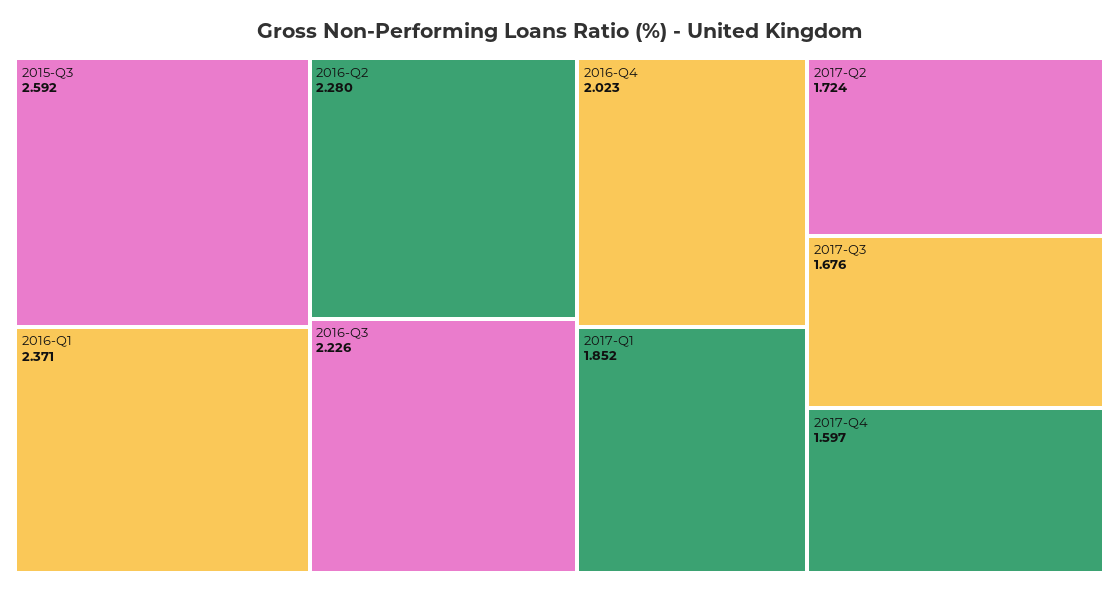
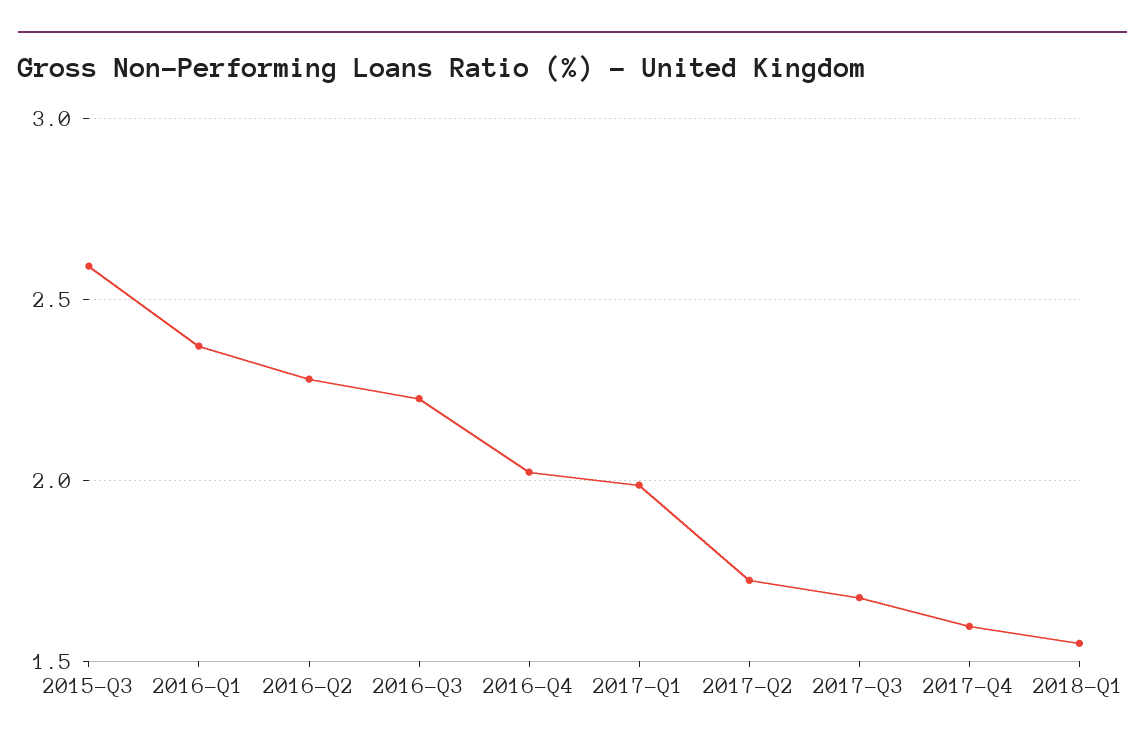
2017-Q1: 1.852 -> 2
2018-Q1: none -> 1.55

